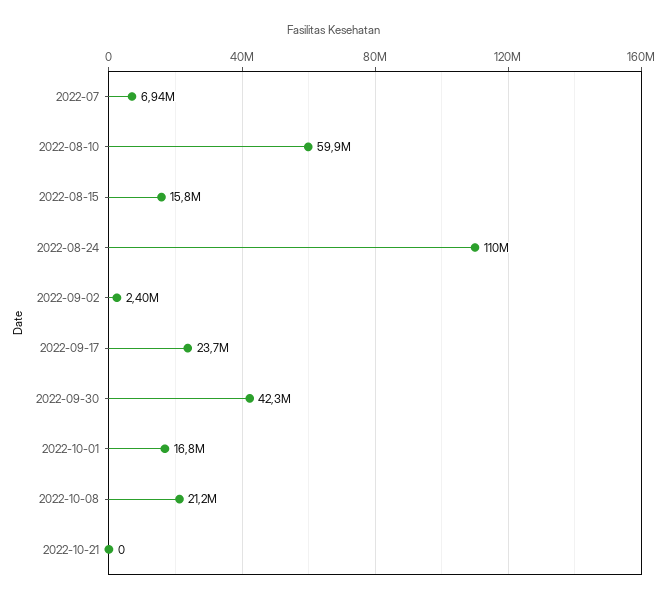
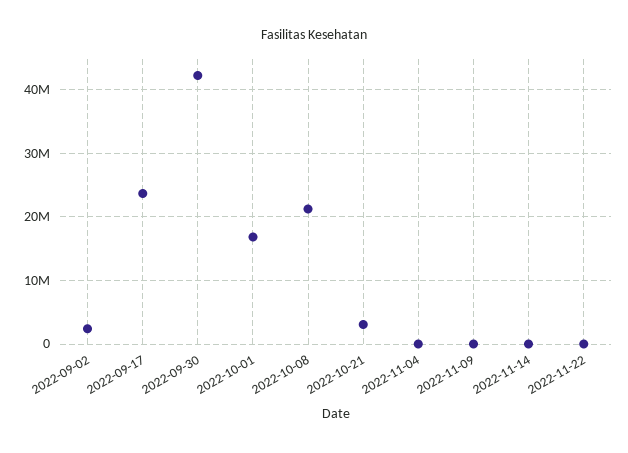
2022-07: 6940000 -> none
2022-08-10: 59900000 -> none
2022-08-15: 15800000 -> none
2022-08-24: 110000000 -> none
2022-10-21: 0 -> 3000000
2022-11-04: none -> 0
2022-11-09: none -> 0
2022-11-14: none -> 0
2022-11-22: none -> 0

